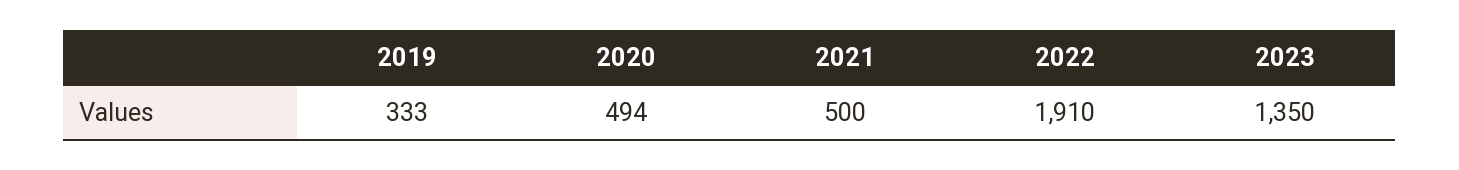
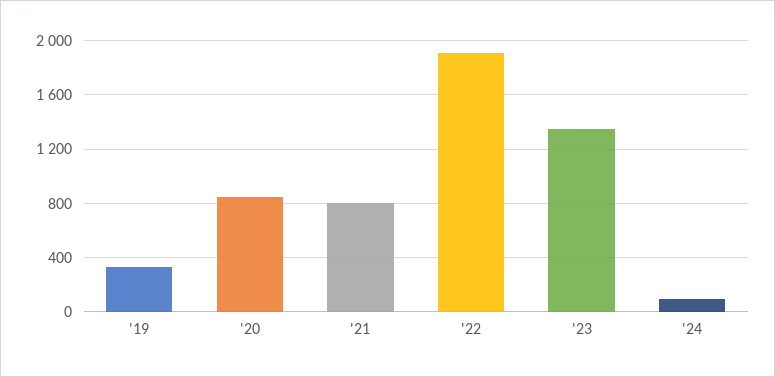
2020: 494 -> 850
2021: 500 -> 800
'24: none -> 100

